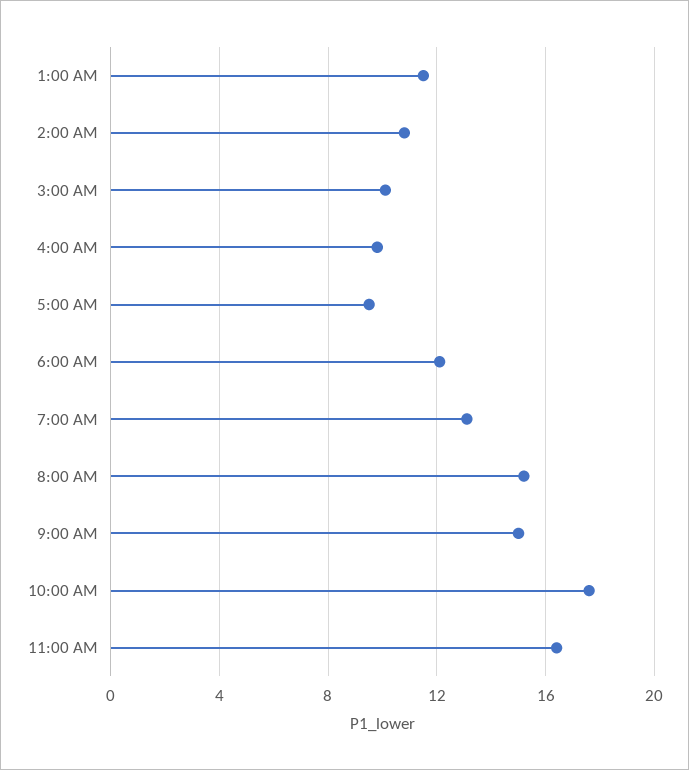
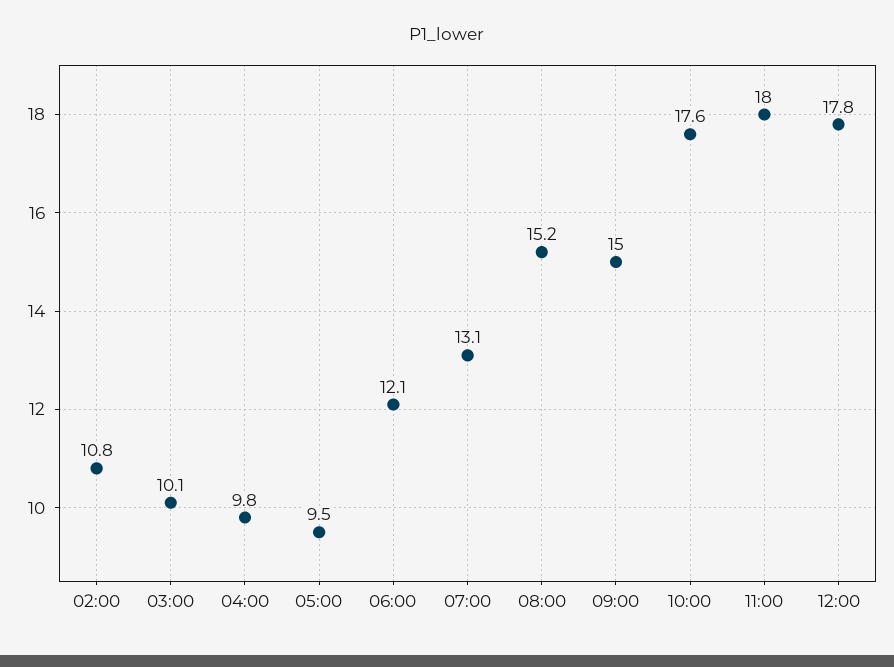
1:00 AM: 11.5 -> none
11:00 AM: 16.5 -> 18
12:00: none -> 17.8

